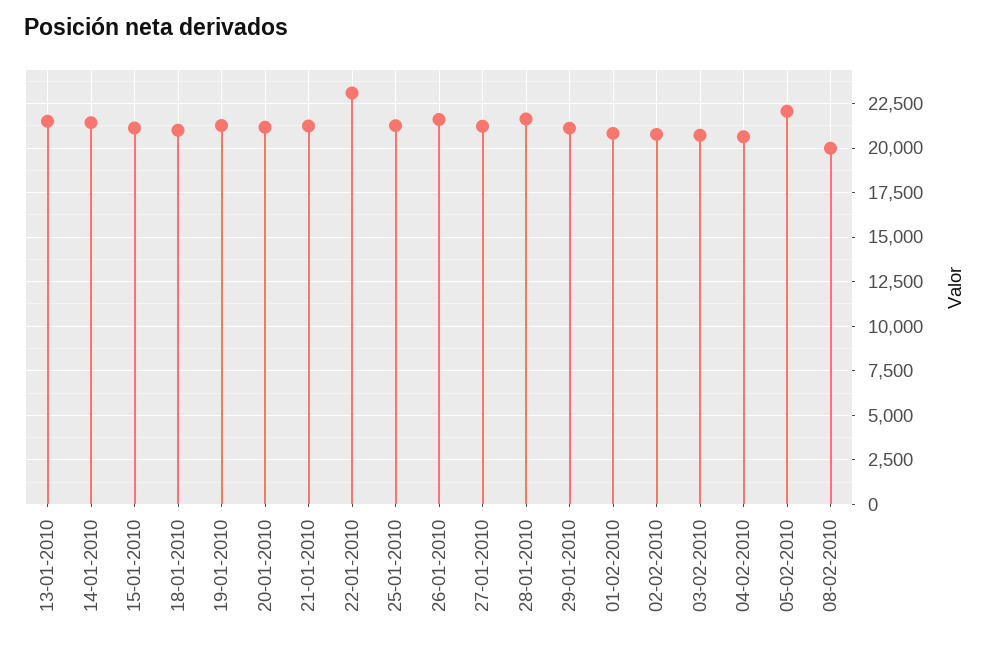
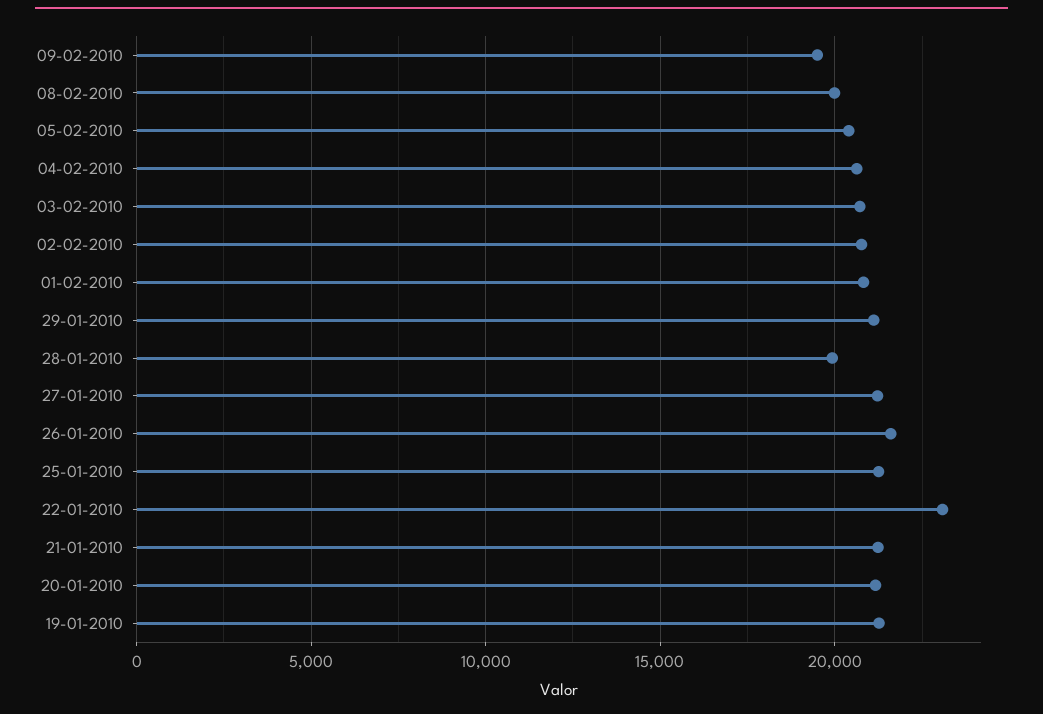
13-01-2010: 21500 -> none
14-01-2010: 21500 -> none
15-01-2010: 21000 -> none
18-01-2010: 21000 -> none
28-01-2010: 21500 -> 20000
05-02-2010: 22000 -> 20500
09-02-2010: none -> 19500

